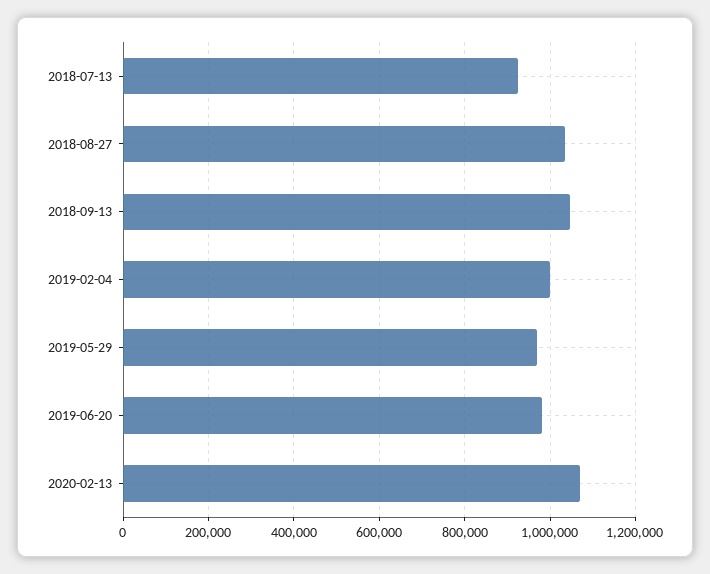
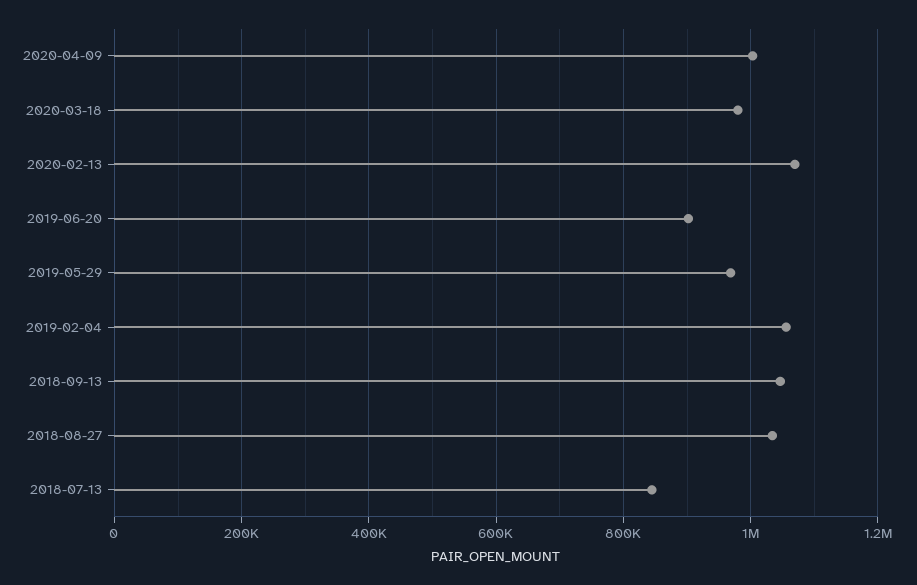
2018-07-13: 920000 -> 840000
2019-02-04: 1000000 -> 1060000
2019-06-20: 980000 -> 900000
2020-04-09: none -> 1000000
2020-03-18: none -> 980000

